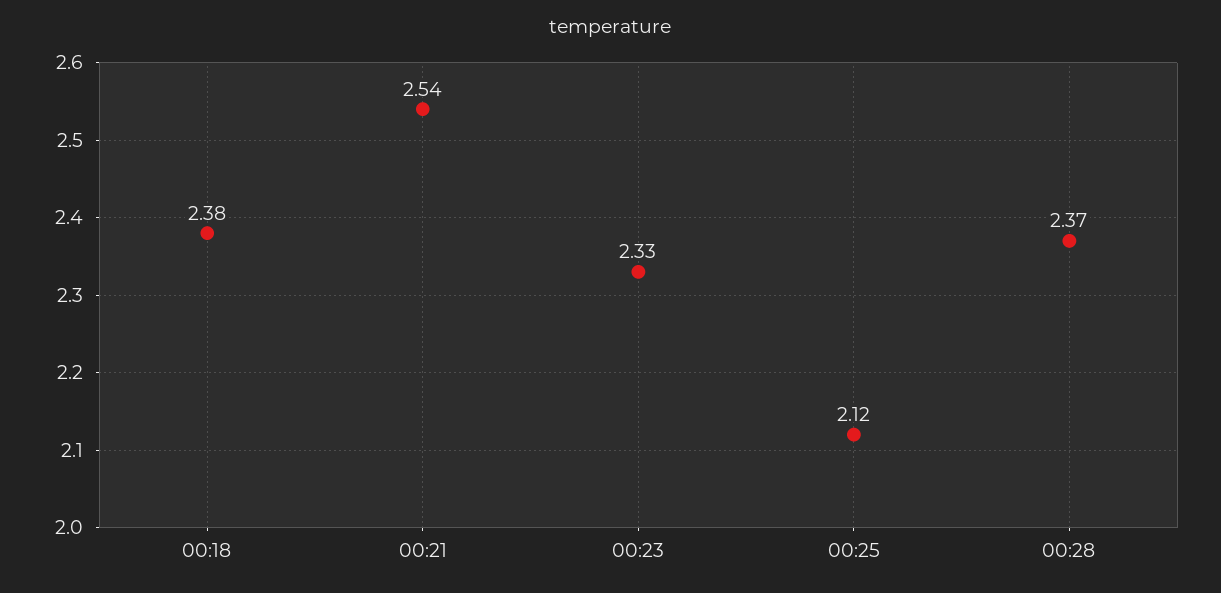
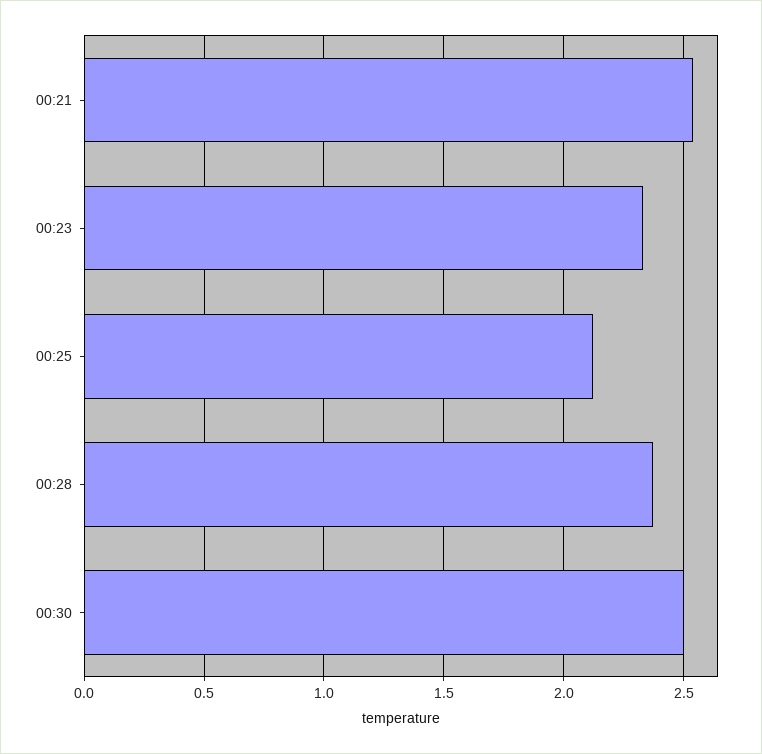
00:18: 2.38 -> none
00:30: none -> 2.5

